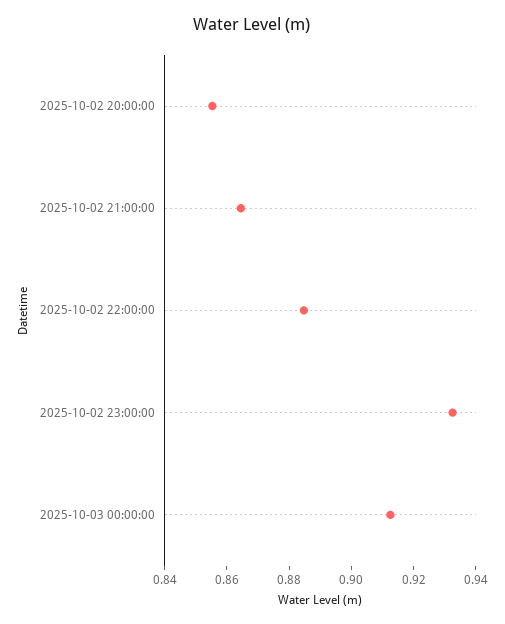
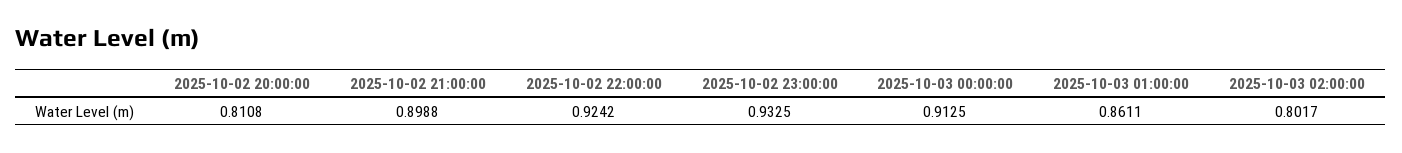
2025-10-02 20:00:00: 0.855 -> 0.8108
2025-10-02 21:00:00: 0.865 -> 0.8988
2025-10-02 22:00:00: 0.885 -> 0.9242
2025-10-03 01:00:00: none -> 0.8611
2025-10-03 02:00:00: none -> 0.8017

